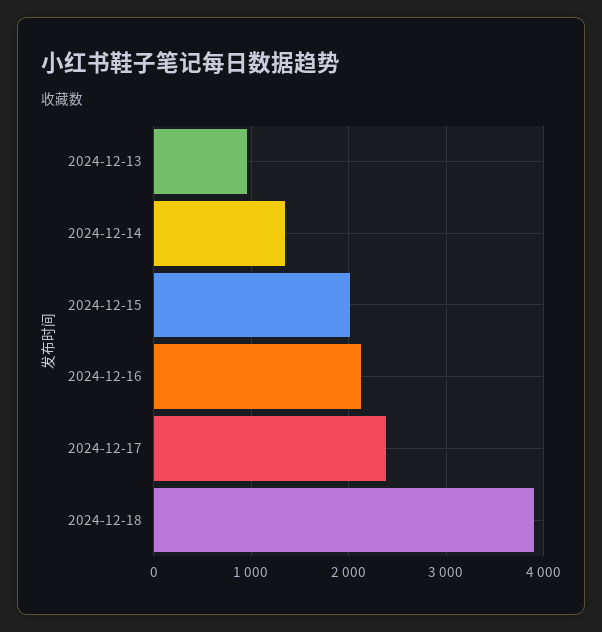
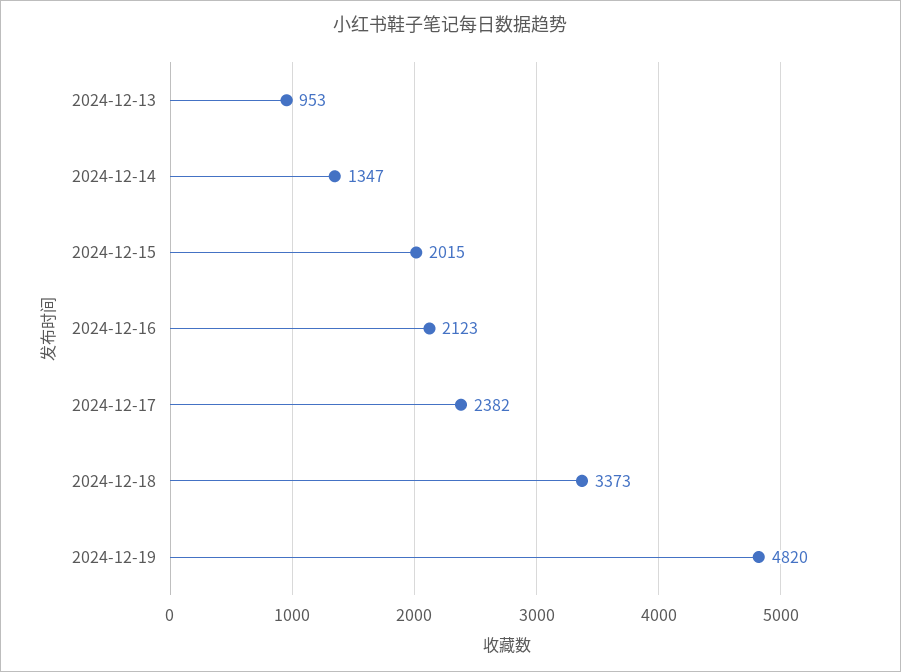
2024-12-18: 3900 -> 3373
2024-12-19: none -> 4820

